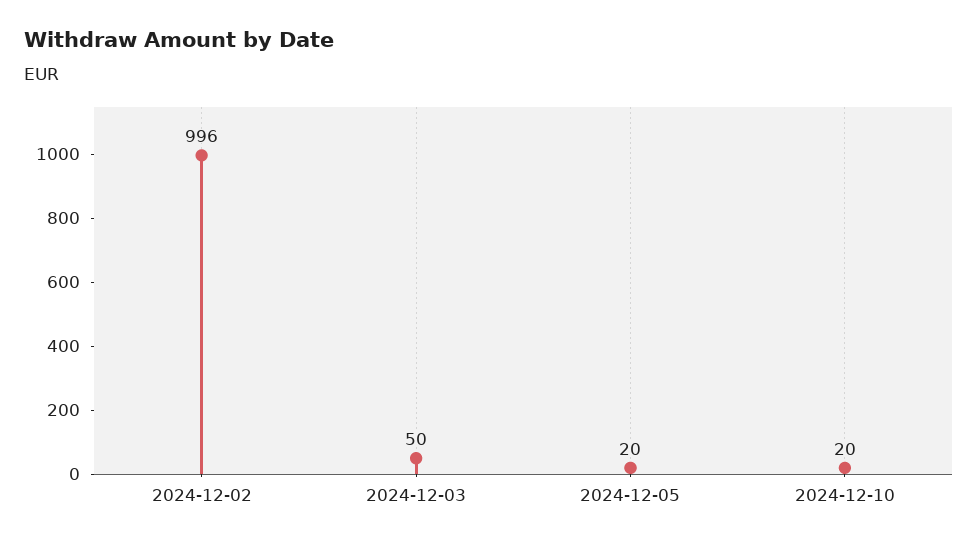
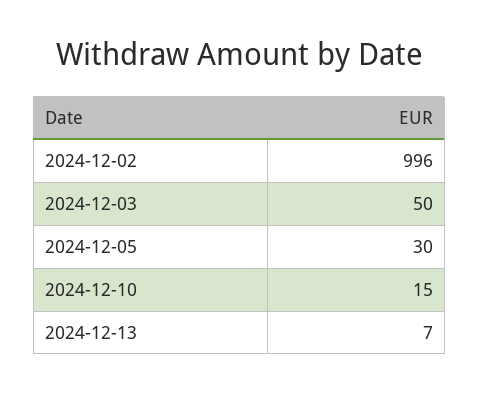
2024-12-05: 20 -> 30
2024-12-10: 20 -> 15
2024-12-13: none -> 7

